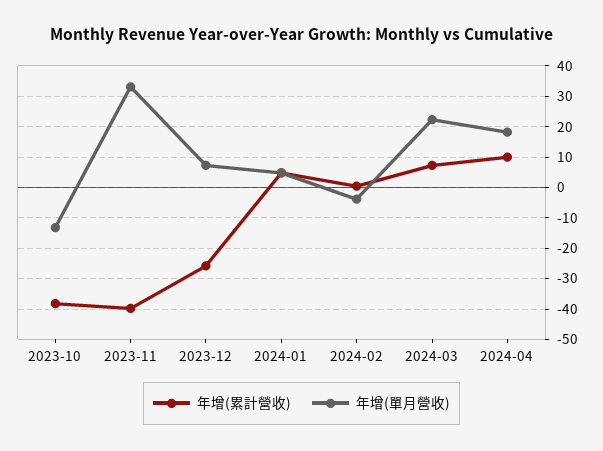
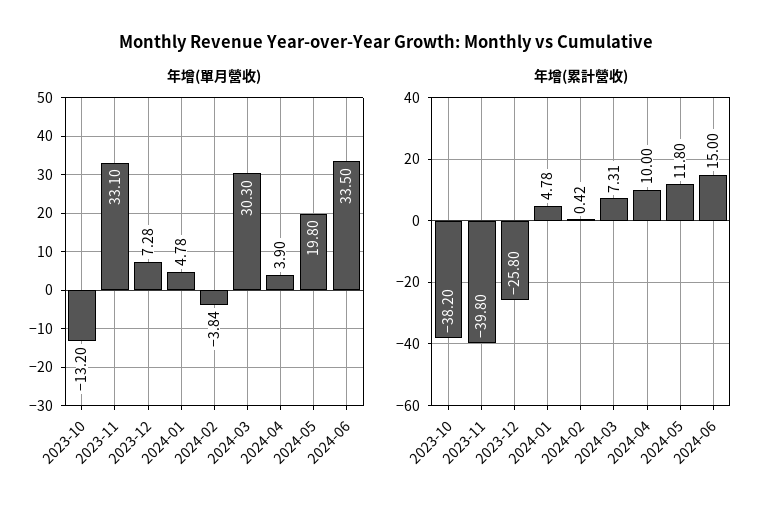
年增(單月營收), 2024-03: 22 -> 30.3
年增(單月營收), 2024-04: 18 -> 3.9
年增(單月營收), 2024-05: none -> 19.8
年增(單月營收), 2024-06: none -> 33.5
年增(累計營收), 2024-05: none -> 11.8
年增(累計營收), 2024-06: none -> 15

